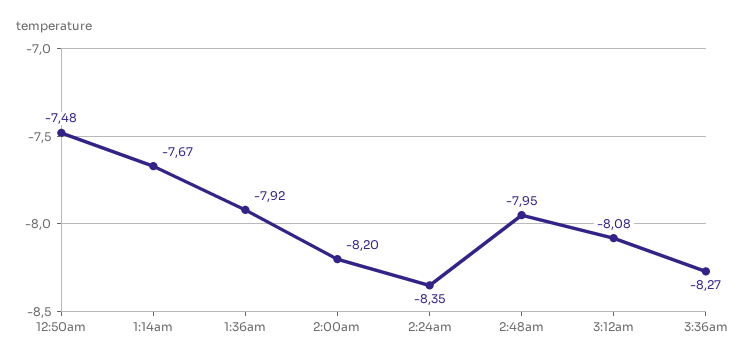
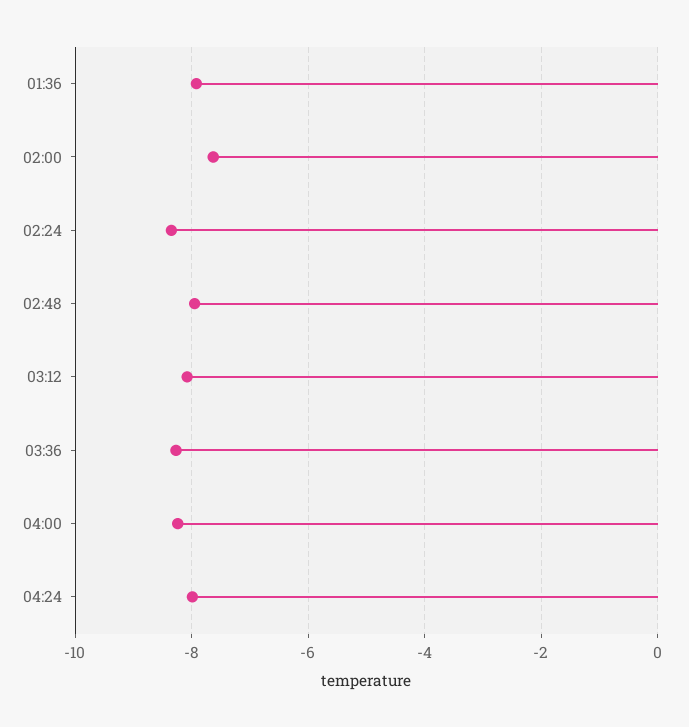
12:50am: -7.48 -> none
1:14am: -7.67 -> none
2:00am: -8.2 -> -7.6
04:00: none -> -8.2
04:24: none -> -8

